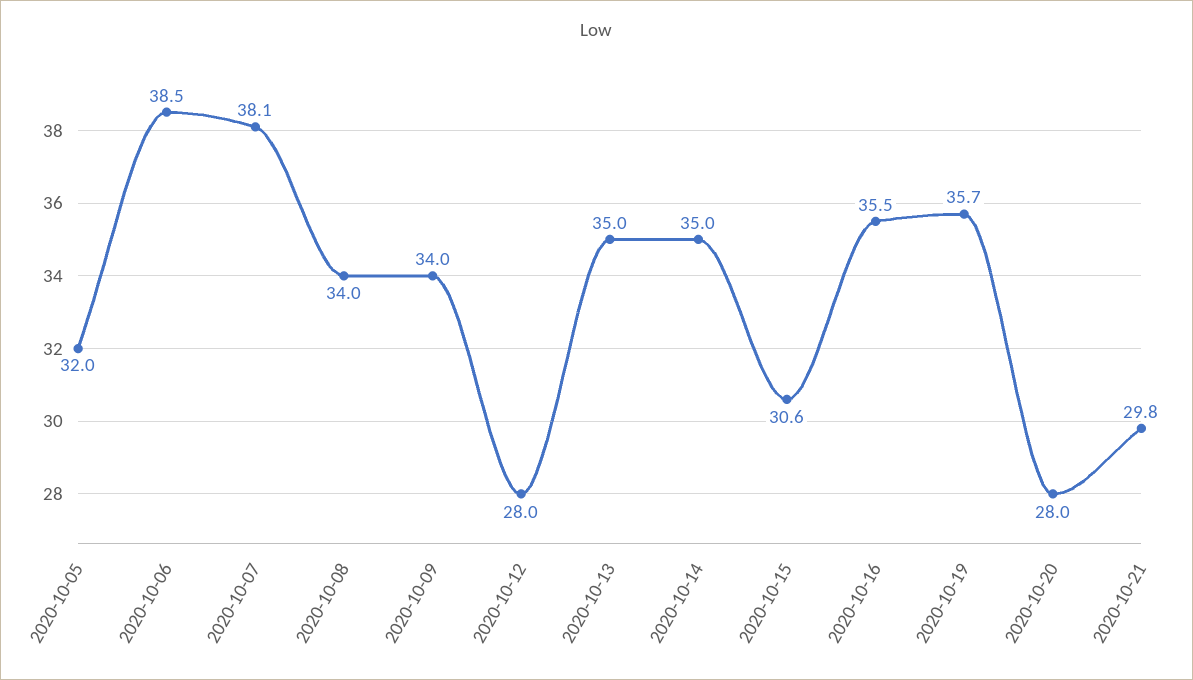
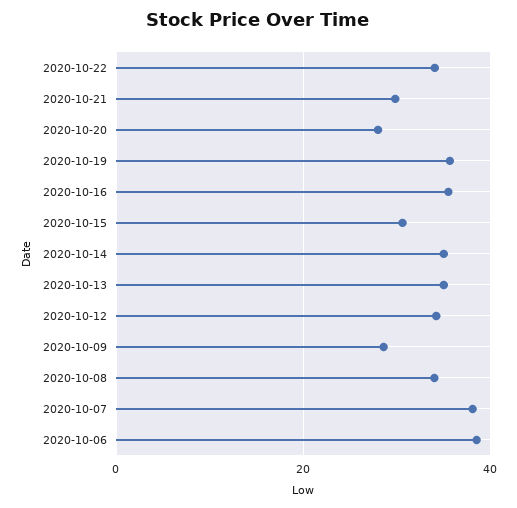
2020-10-05: 32 -> none
2020-10-09: 34 -> 28
2020-10-12: 28 -> 34
2020-10-22: none -> 34

